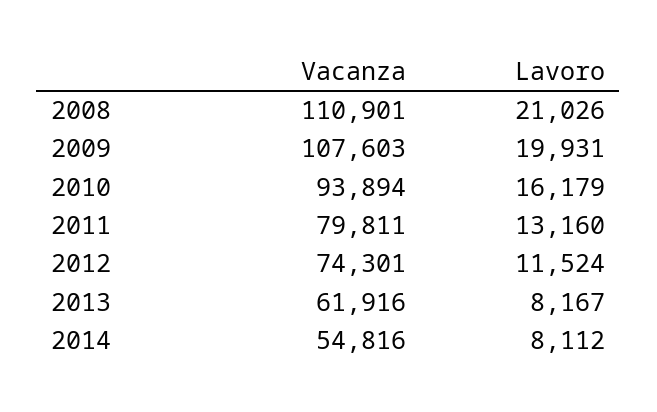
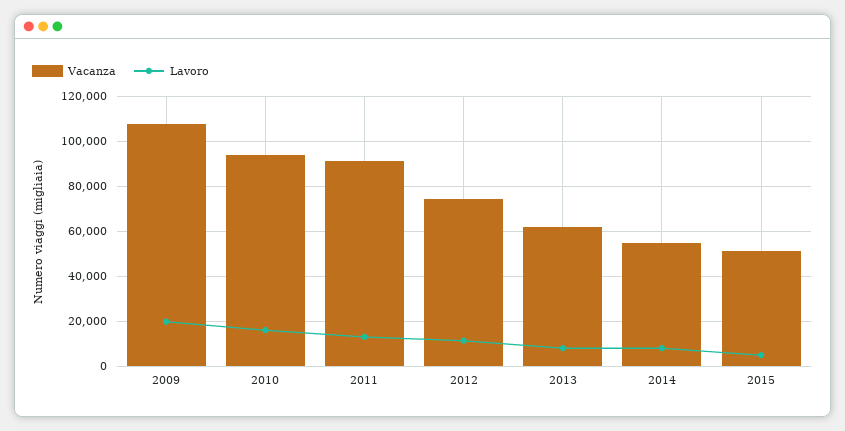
Vacanza, 2008: 110901 -> none
Lavoro, 2008: 21026 -> none
Vacanza, 2011: 79811 -> 90000
Vacanza, 2015: none -> 50000
Lavoro, 2015: none -> 5000

